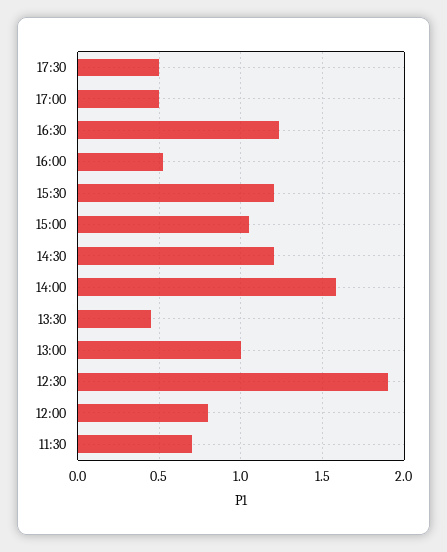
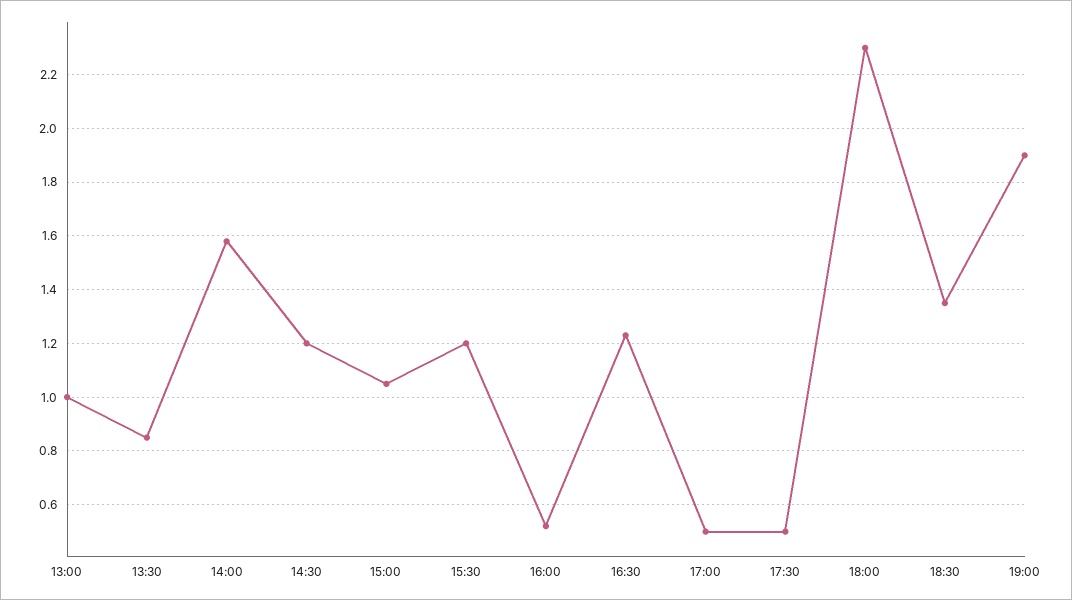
13:30: 0.45 -> 0.85
12:30: 1.9 -> none
12:00: 0.8 -> none
11:30: 0.7 -> none
18:00: none -> 2.3
18:30: none -> 1.35
19:00: none -> 1.9

